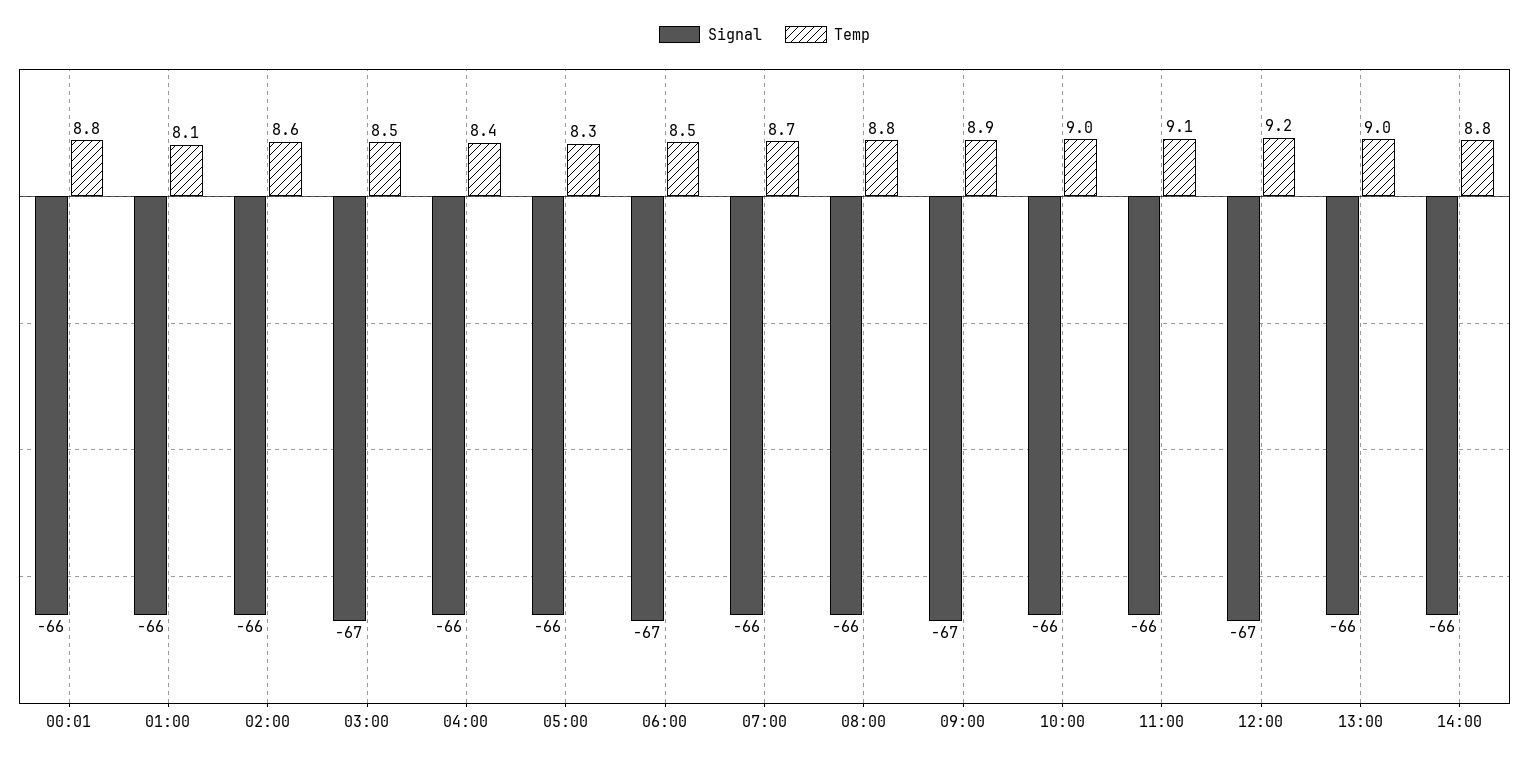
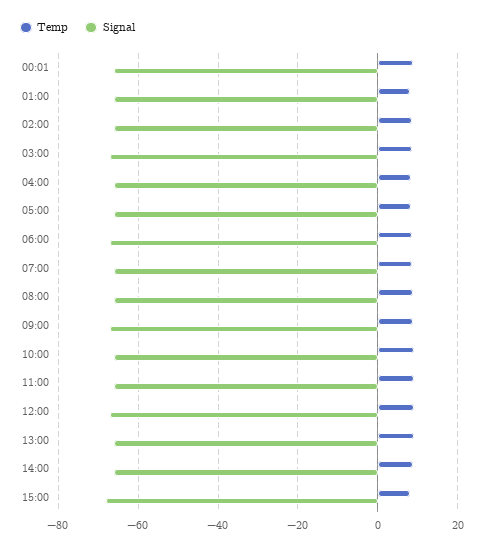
Temp, 15:00: none -> 8
Signal, 15:00: none -> -68

